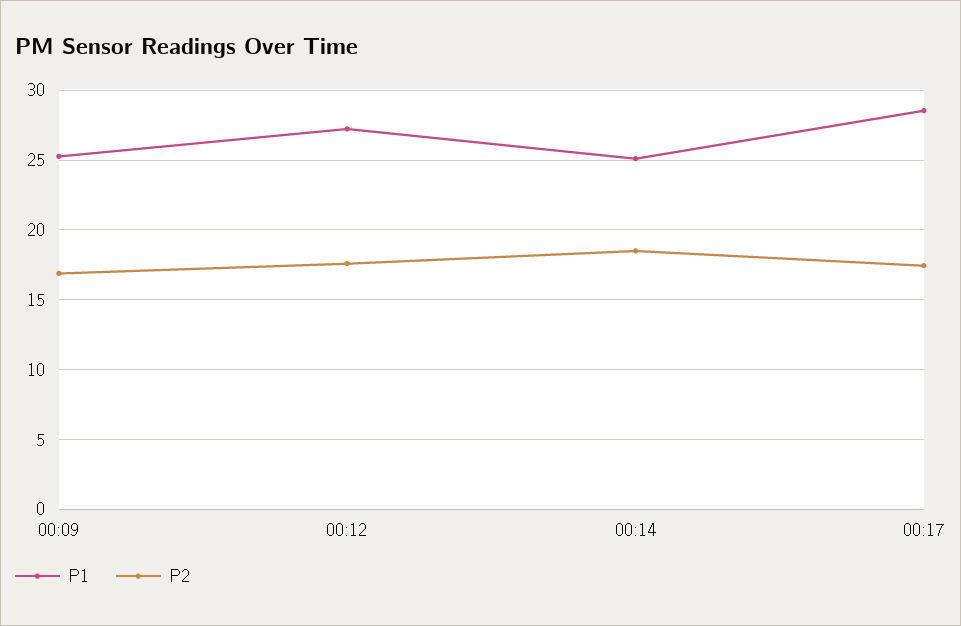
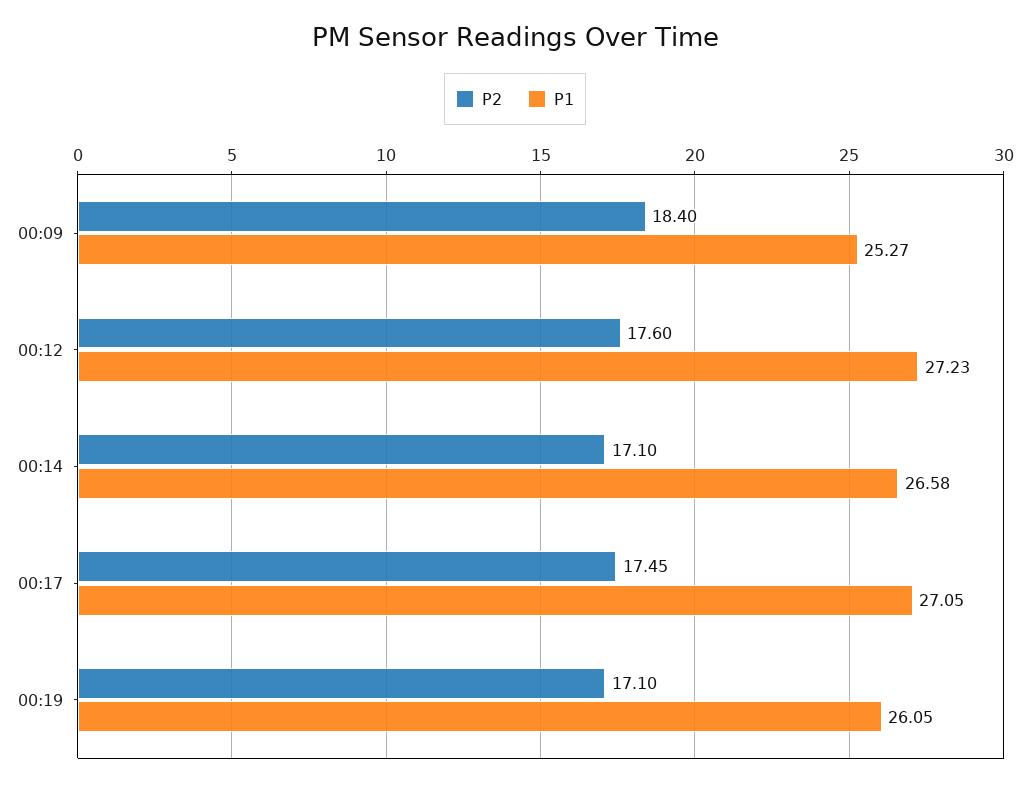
P2, 00:09: 17 -> 18.4
P1, 00:14: 25 -> 26.58
P2, 00:14: 18.5 -> 17.1
P1, 00:17: 28.5 -> 27.05
P2, 00:19: none -> 17.1
P1, 00:19: none -> 26.05

